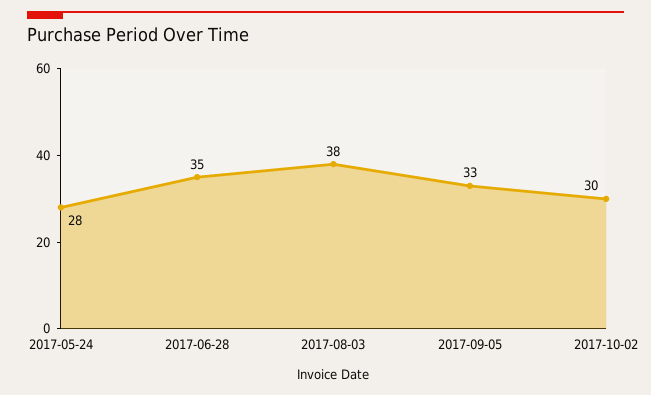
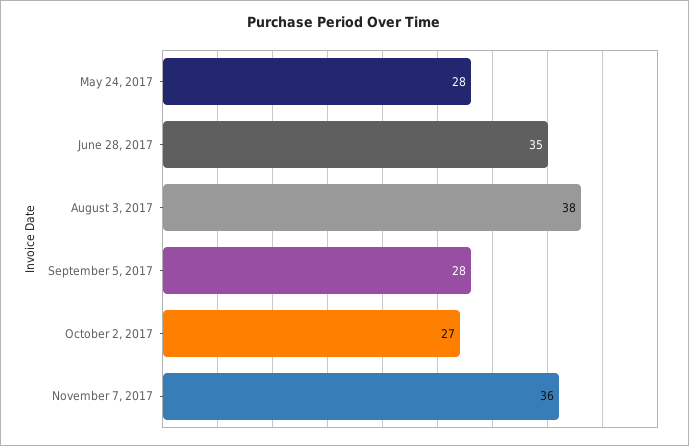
2017-09-05: 33 -> 28
2017-10-02: 30 -> 27
November 7, 2017: none -> 36

